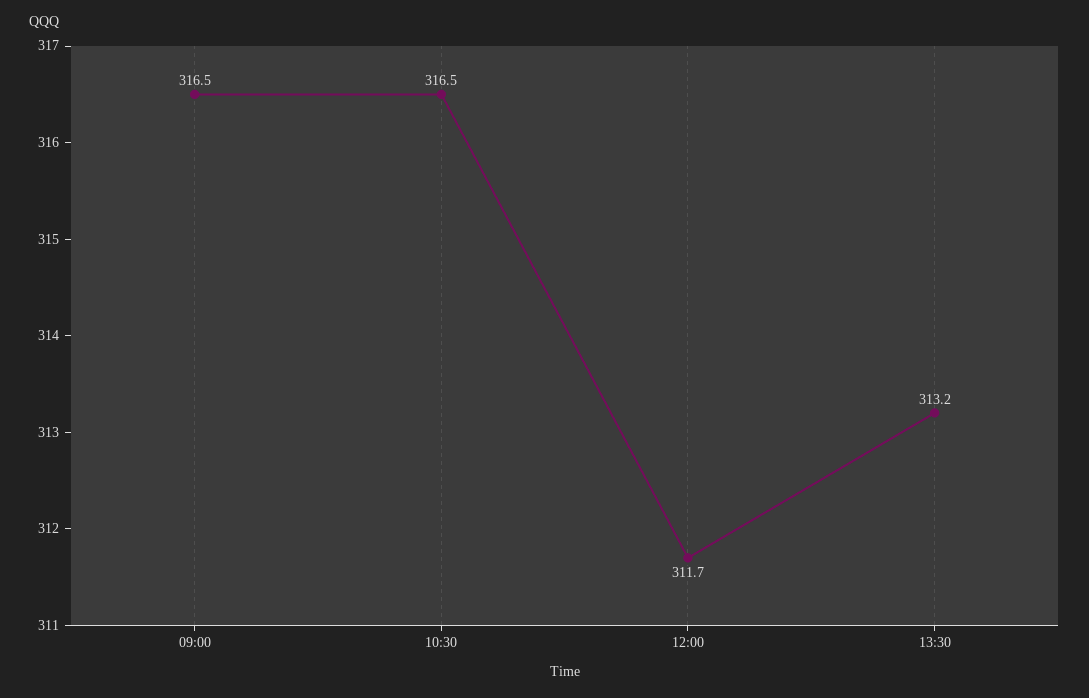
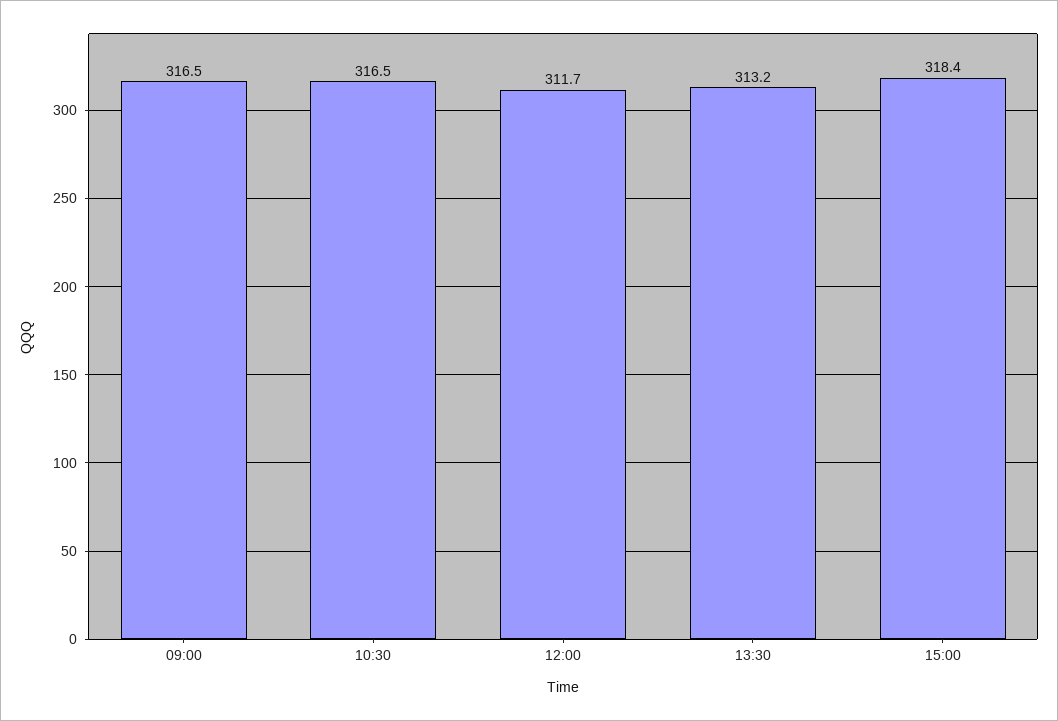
15:00: none -> 318.4

